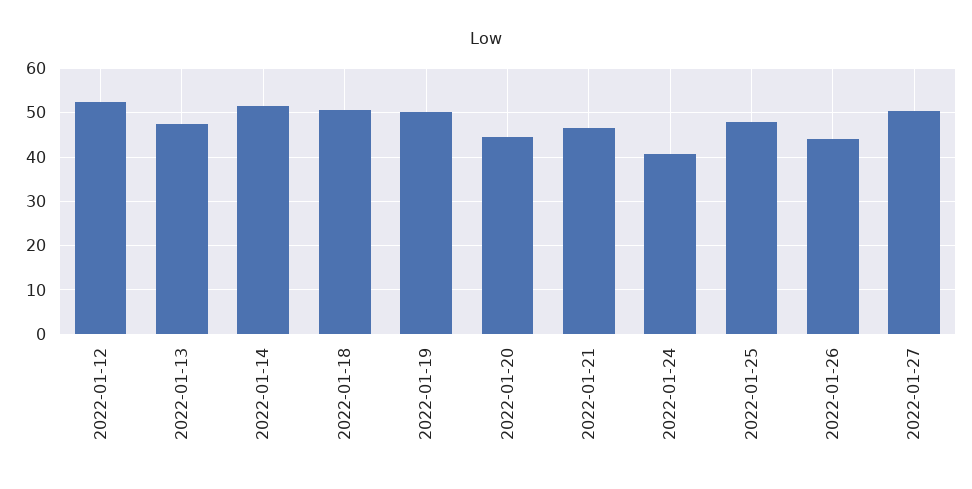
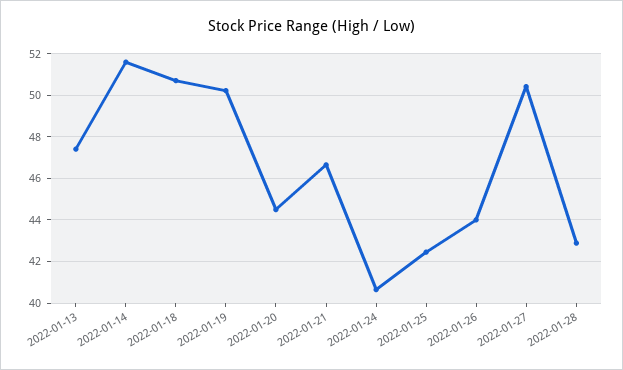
2022-01-12: 52 -> none
2022-01-25: 48 -> 42.5
2022-01-28: none -> 43

